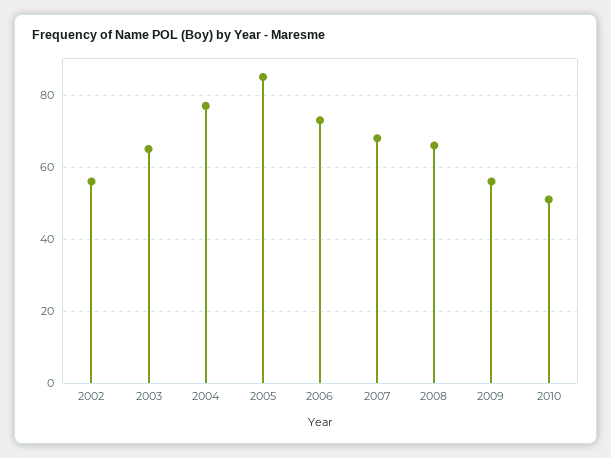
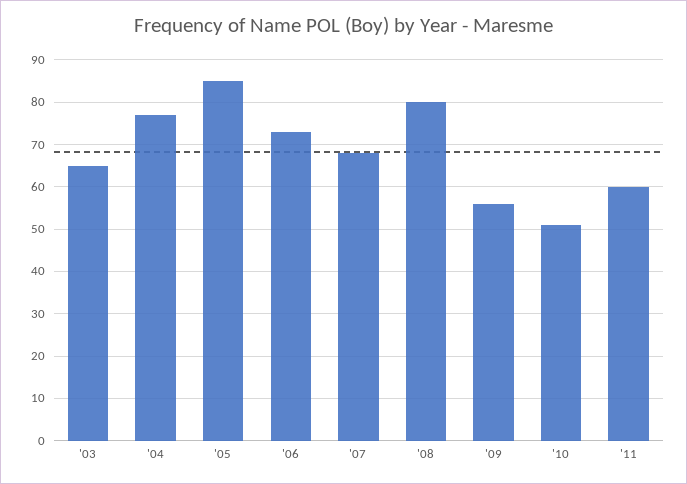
2002: 55 -> none
2008: 65 -> 80
'11: none -> 60

